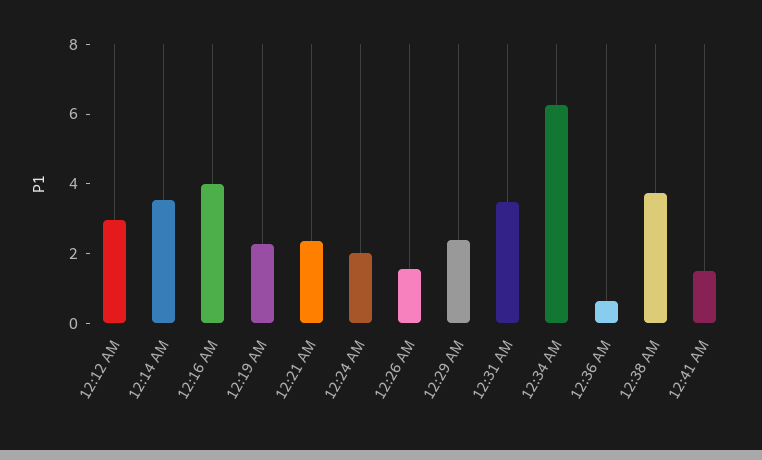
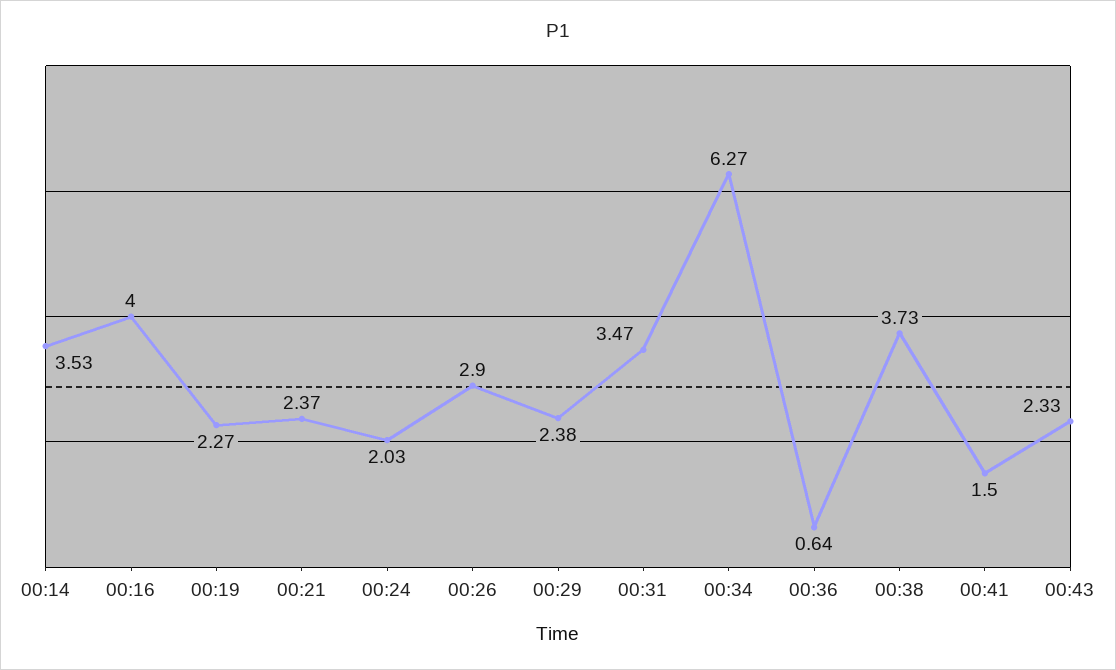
12:12 AM: 3 -> none
12:26 AM: 1.5 -> 2.9
00:43: none -> 2.33

